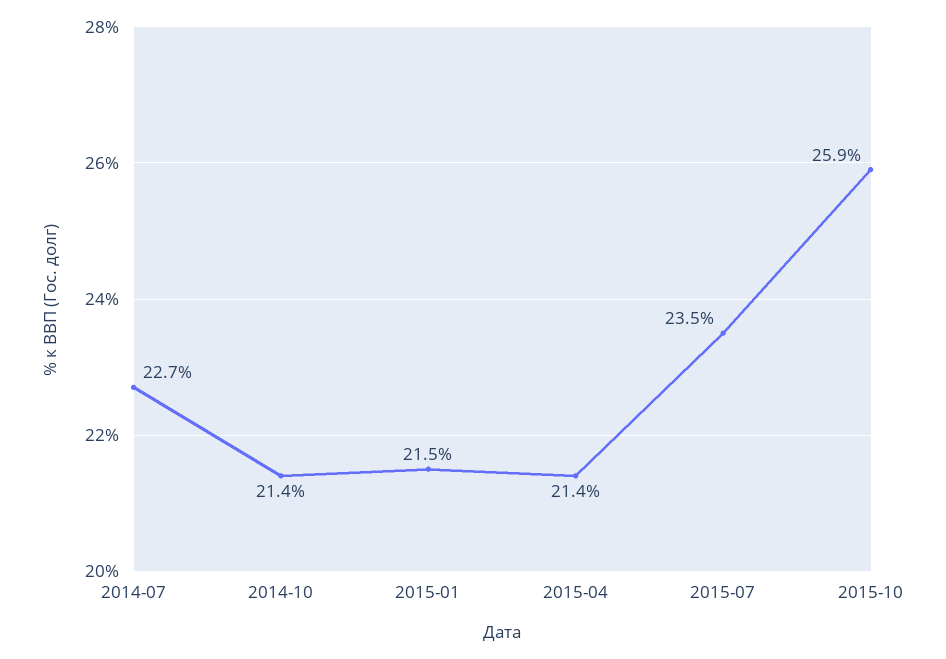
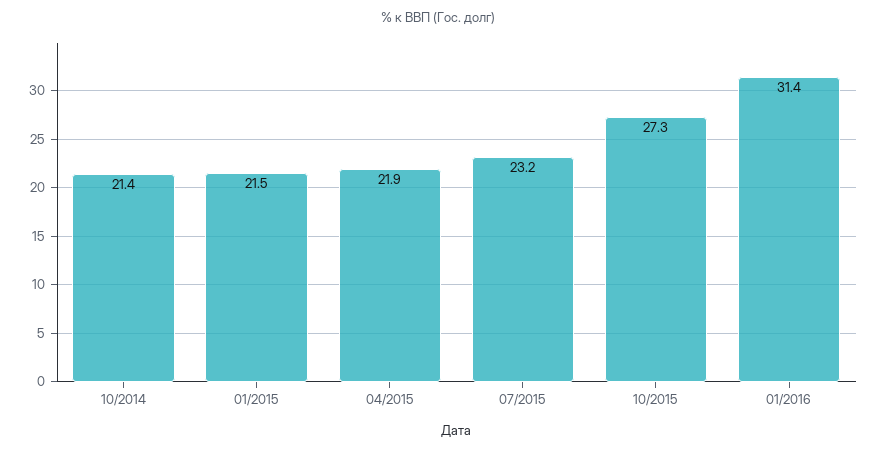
2014-07: 22.7 -> none
2015-04: 21.4 -> 21.9
2015-07: 23.5 -> 23.2
2015-10: 25.9 -> 27.3
01/2016: none -> 31.4

